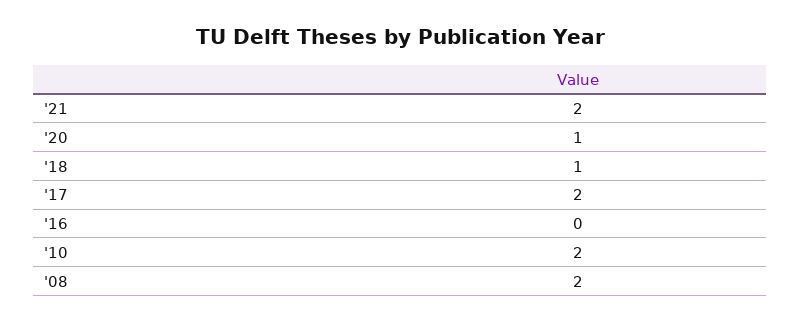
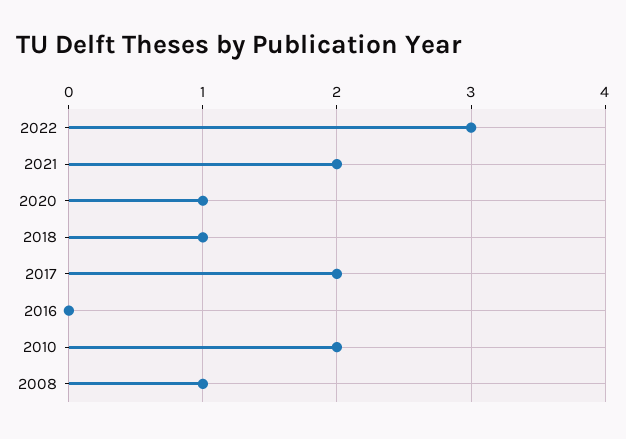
'08: 2 -> 1
2022: none -> 3

